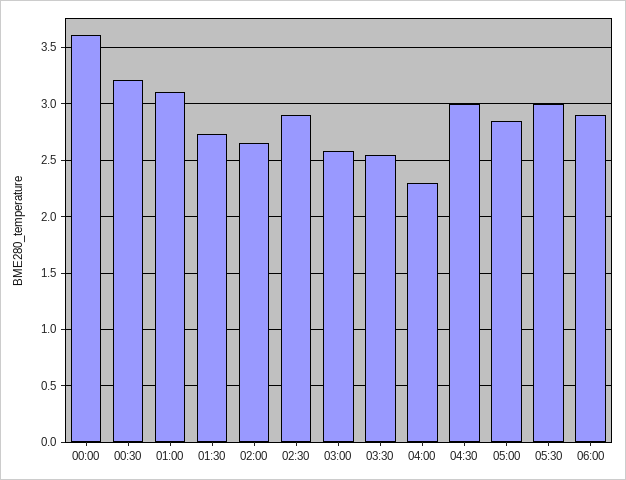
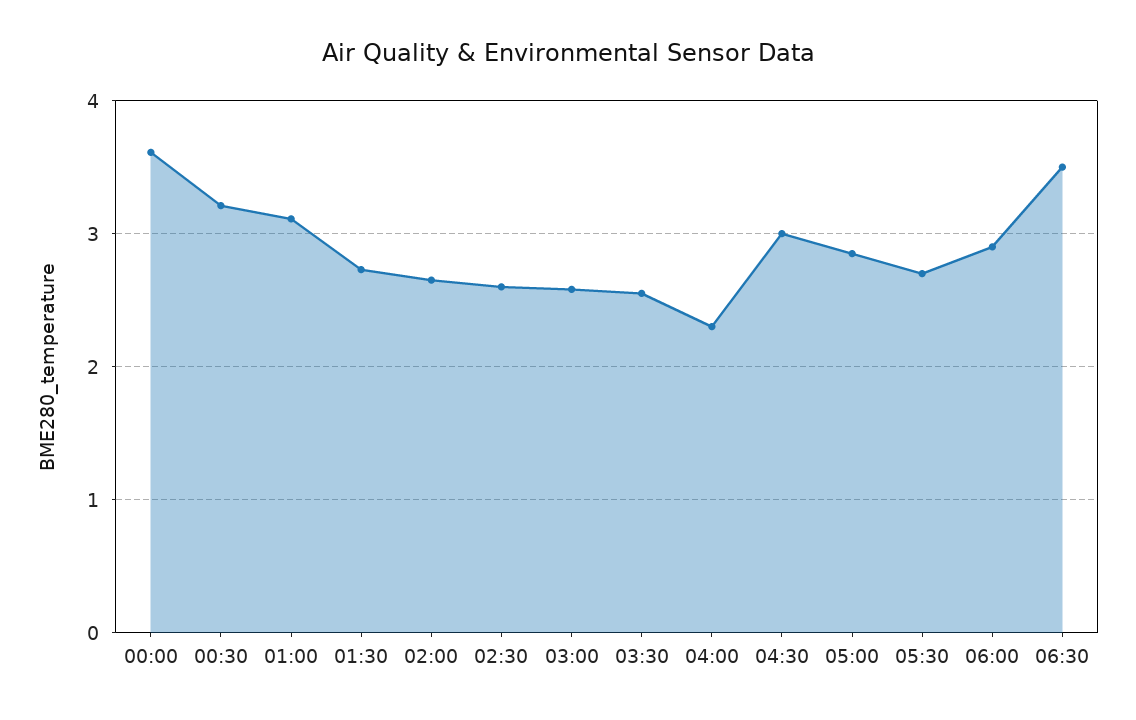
02:30: 2.9 -> 2.6
05:30: 3 -> 2.7
06:30: none -> 3.5

